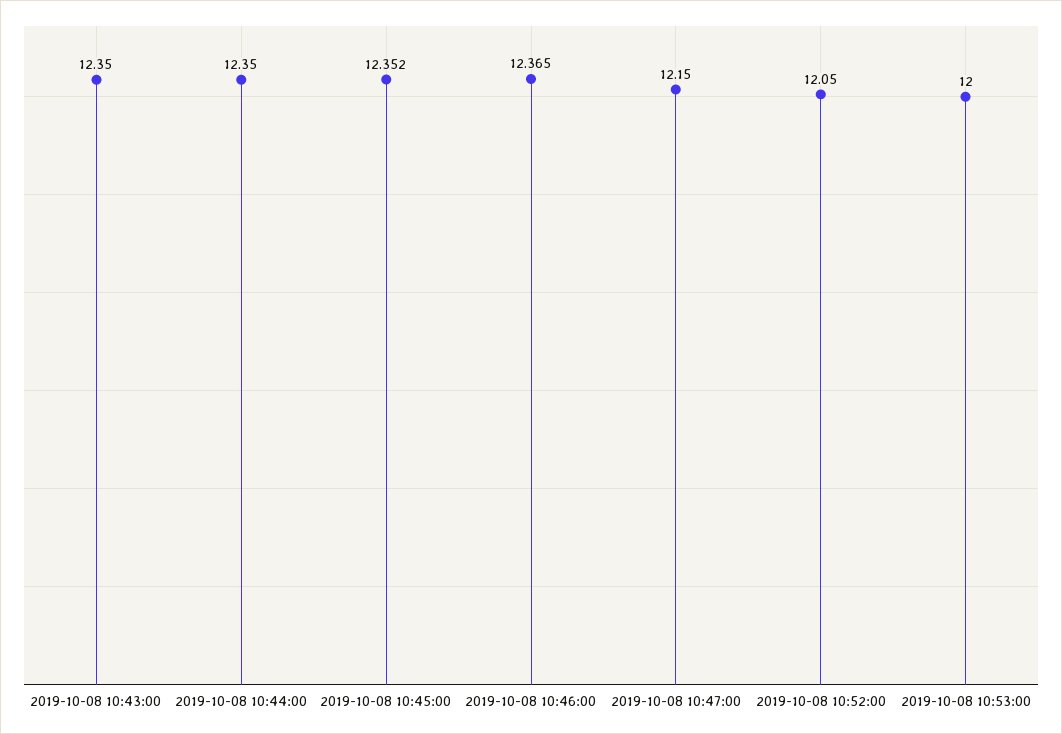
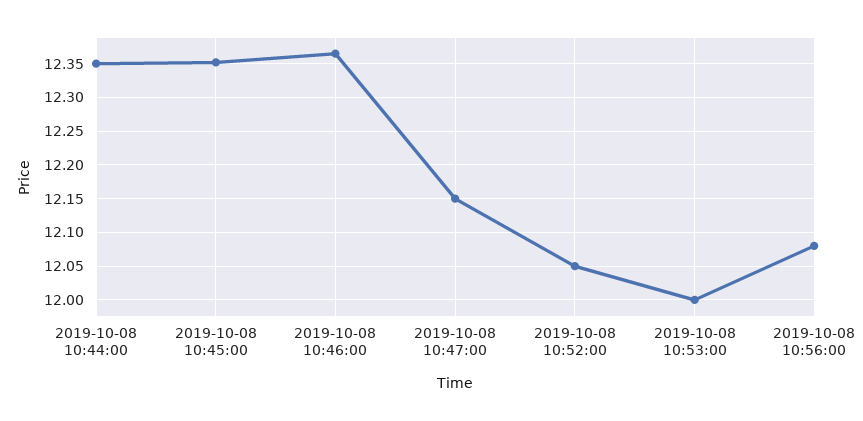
2019-10-08 10:43:00: 12.35 -> none
2019-10-08 10:56:00: none -> 12.08

